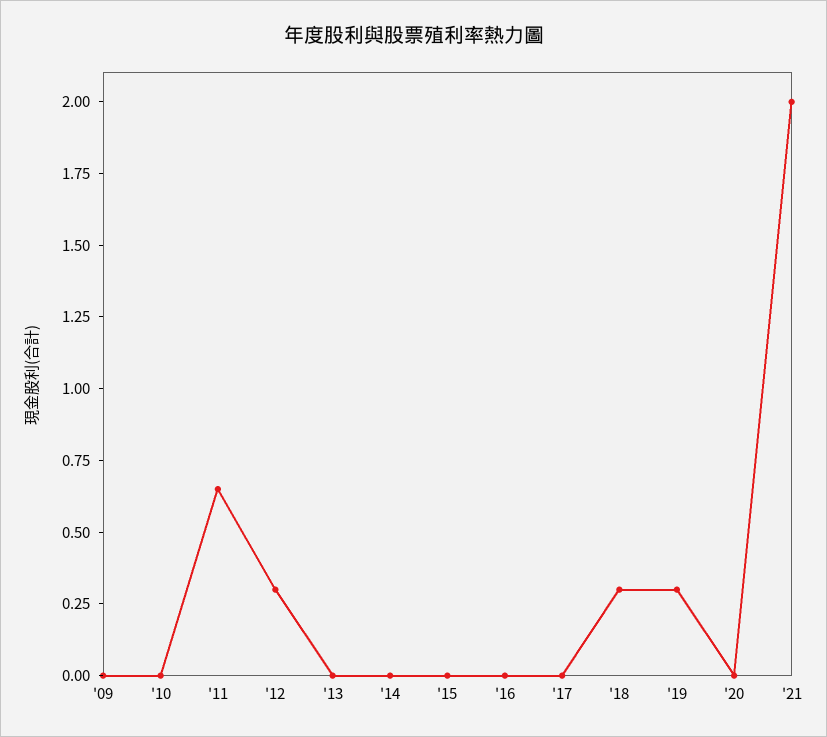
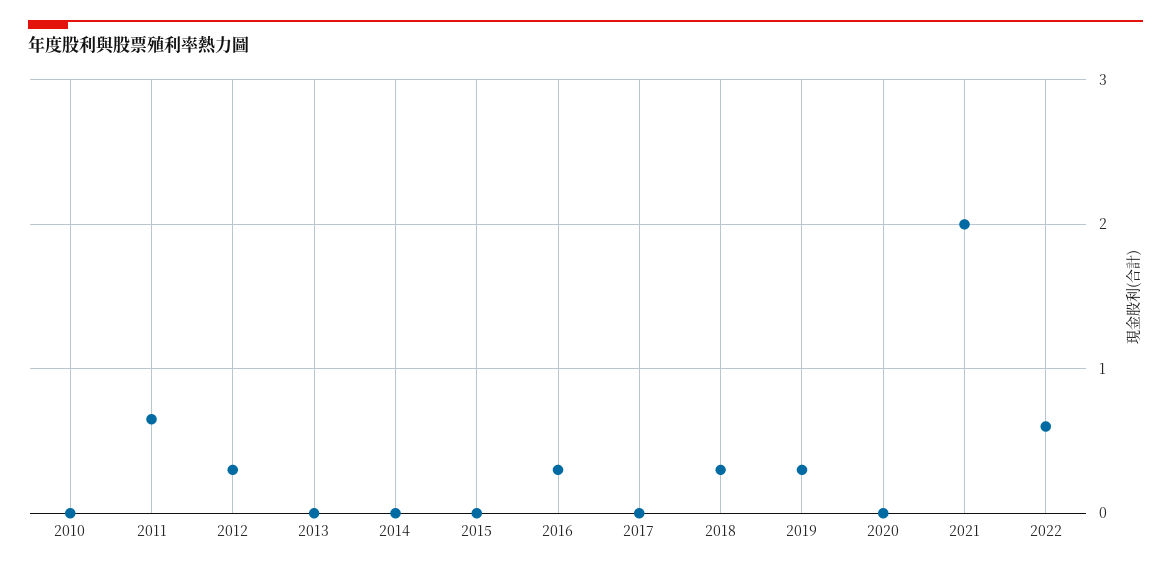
'09: 0 -> none
'16: 0 -> 0.3
2022: none -> 0.6

